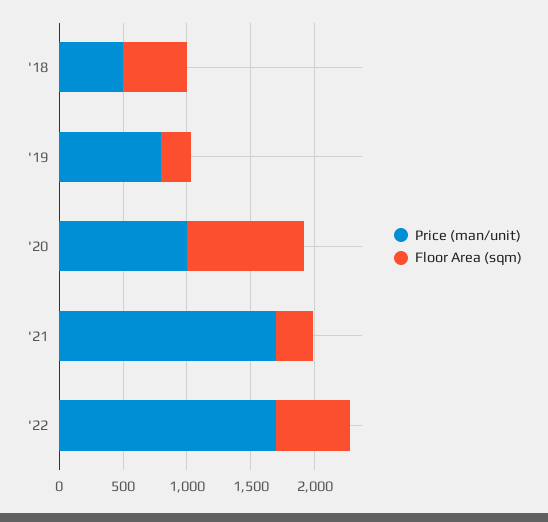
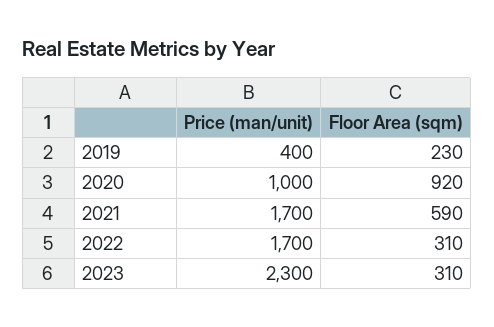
Price (man/unit), '18: 500 -> none
Floor Area (sqm), '18: 500 -> none
Price (man/unit), '19: 800 -> 400
Floor Area (sqm), '21: 300 -> 590
Floor Area (sqm), '22: 600 -> 310
Price (man/unit), 2023: none -> 2300
Floor Area (sqm), 2023: none -> 310

